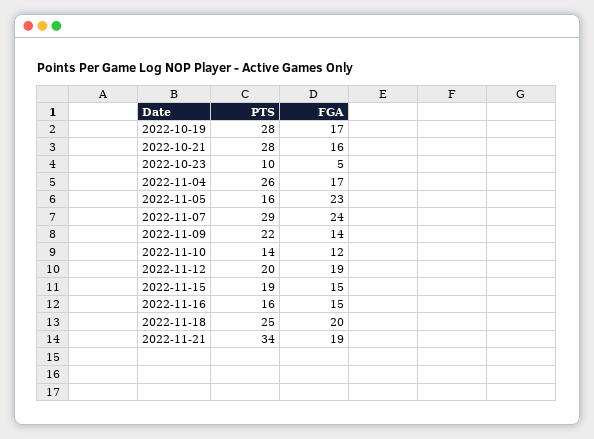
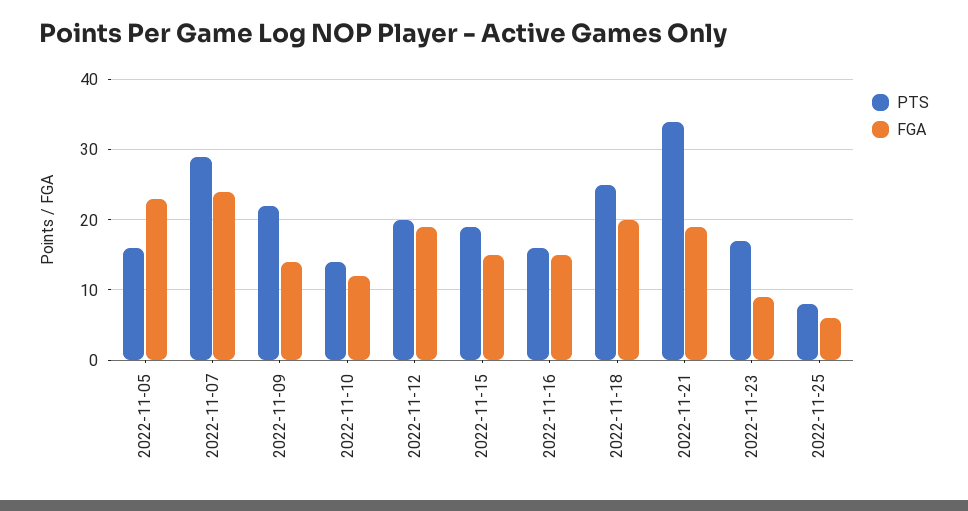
PTS, 2022-10-19: 28 -> none
FGA, 2022-10-19: 17 -> none
PTS, 2022-10-21: 28 -> none
FGA, 2022-10-21: 16 -> none
PTS, 2022-10-23: 10 -> none
FGA, 2022-10-23: 5 -> none
PTS, 2022-11-04: 26 -> none
FGA, 2022-11-04: 17 -> none
PTS, 2022-11-23: none -> 17
FGA, 2022-11-23: none -> 9
PTS, 2022-11-25: none -> 8
FGA, 2022-11-25: none -> 6

